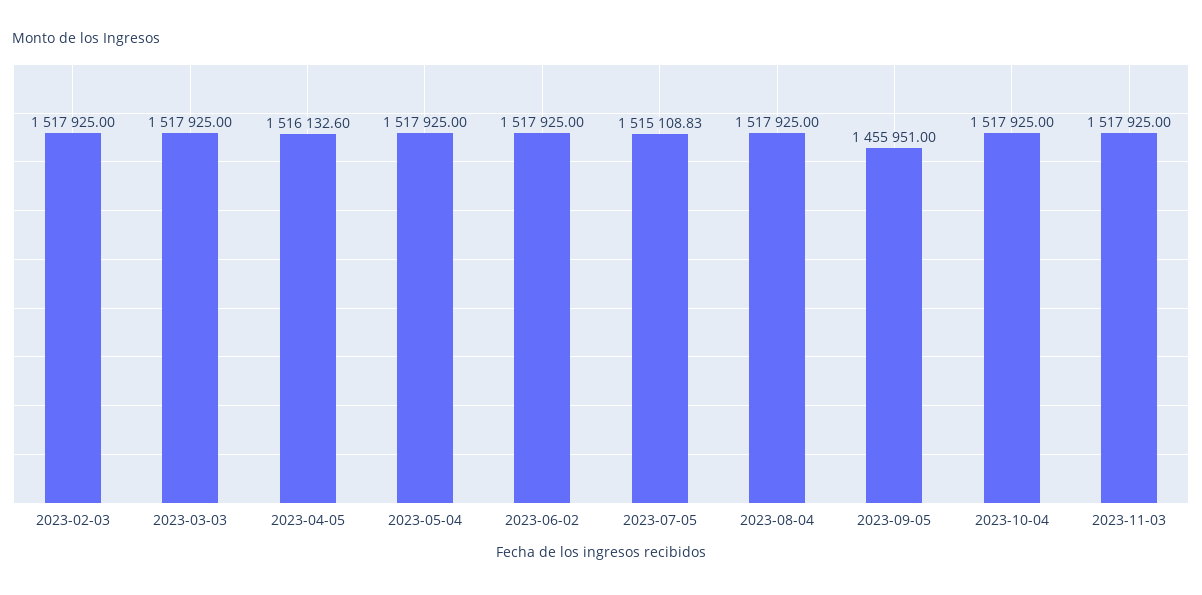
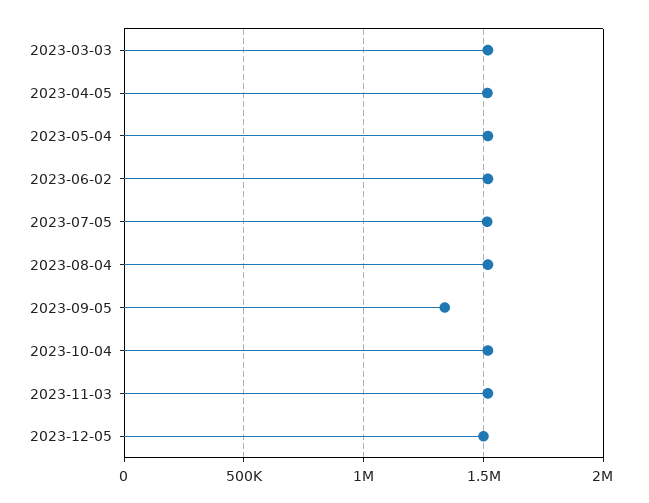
2023-02-03: 1517925 -> none
2023-09-05: 1455951 -> 1350000
2023-12-05: none -> 1500000

